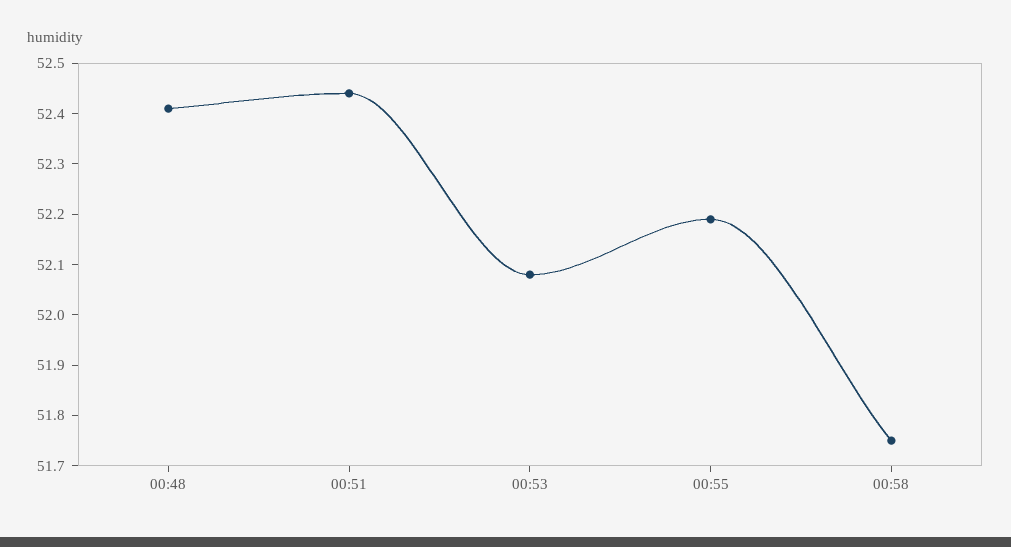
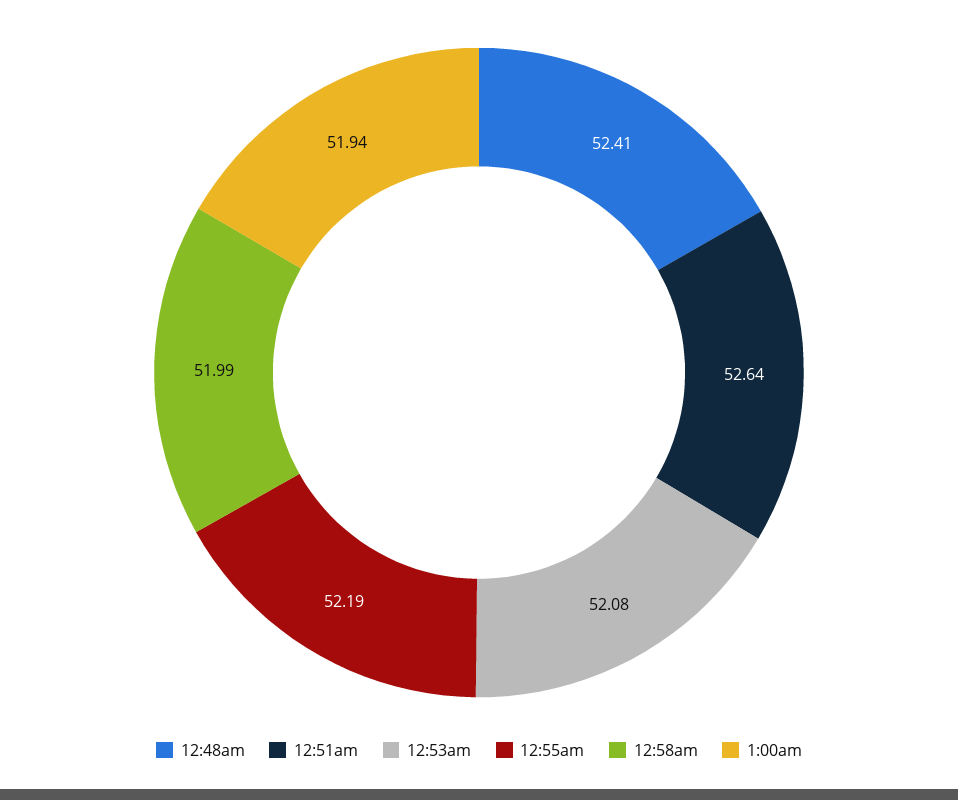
00:51: 52.45 -> 52.64
00:58: 51.75 -> 51.99
1:00am: none -> 51.94

